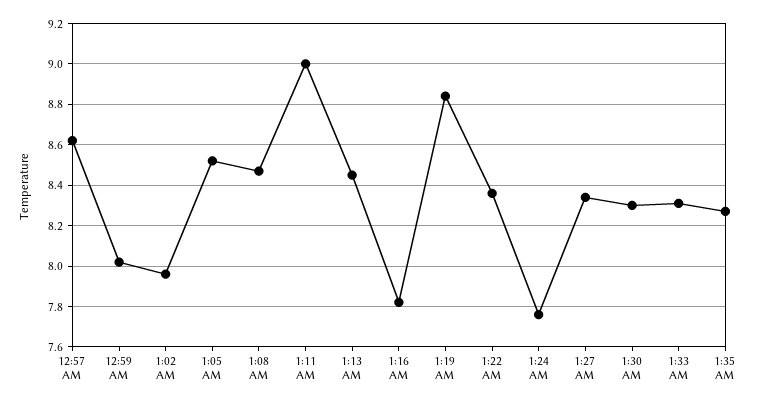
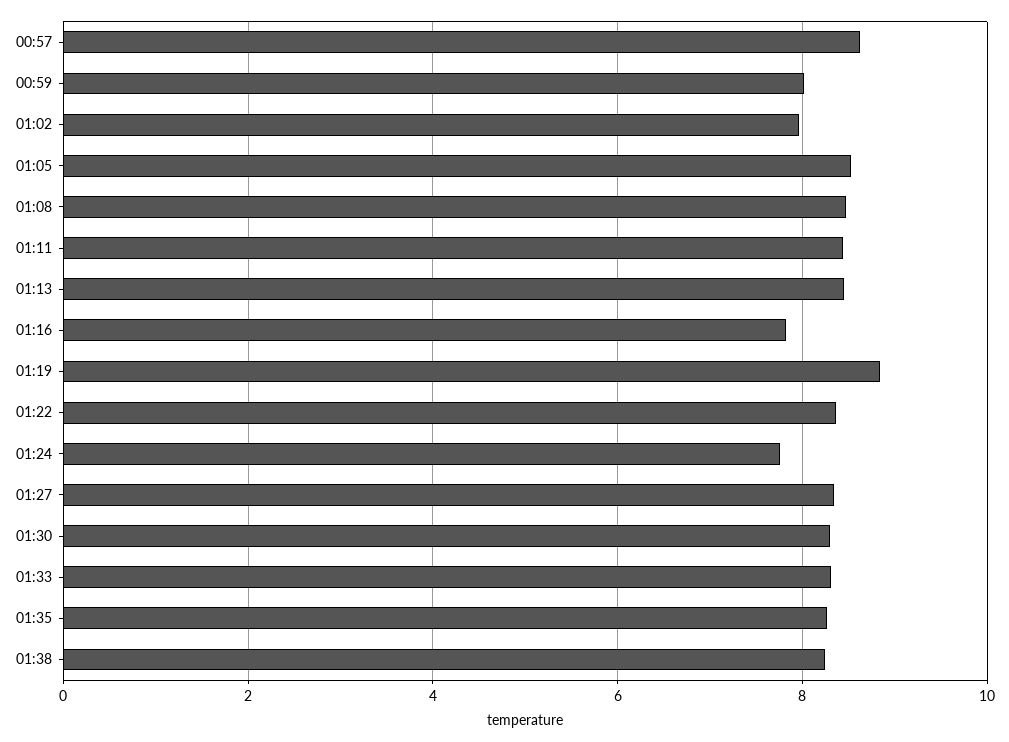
1:11 AM: 9 -> 8.4
01:38: none -> 8.2

